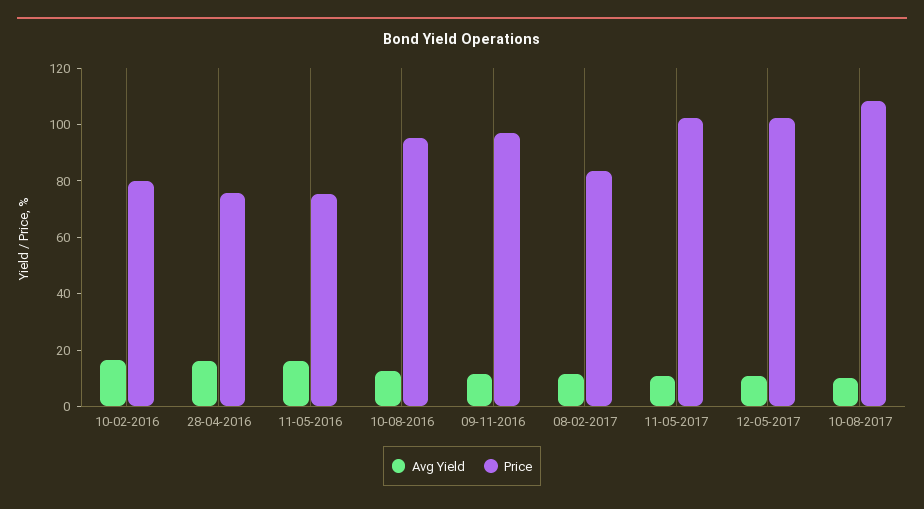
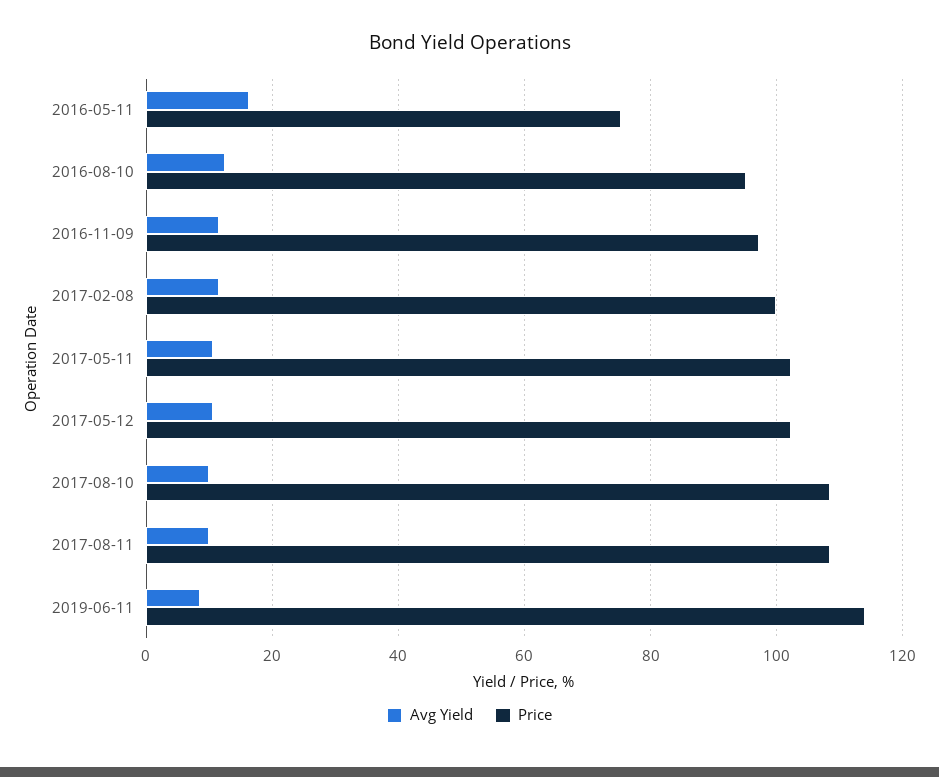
Avg Yield, 10-02-2016: 15 -> none
Price, 10-02-2016: 80 -> none
Avg Yield, 28-04-2016: 15 -> none
Price, 28-04-2016: 75 -> none
Price, 08-02-2017: 85 -> 100
Avg Yield, 2017-08-11: none -> 10
Price, 2017-08-11: none -> 108
Avg Yield, 2019-06-11: none -> 8
Price, 2019-06-11: none -> 114

